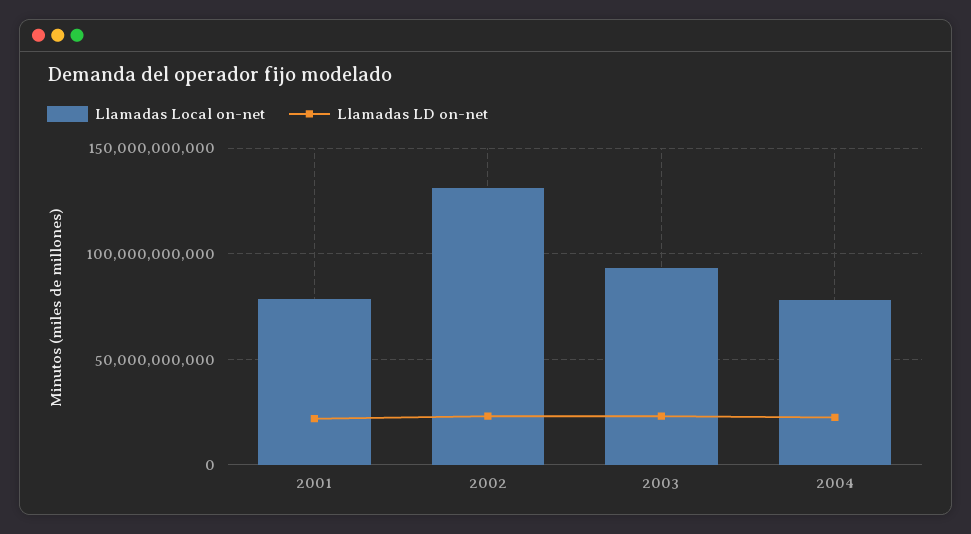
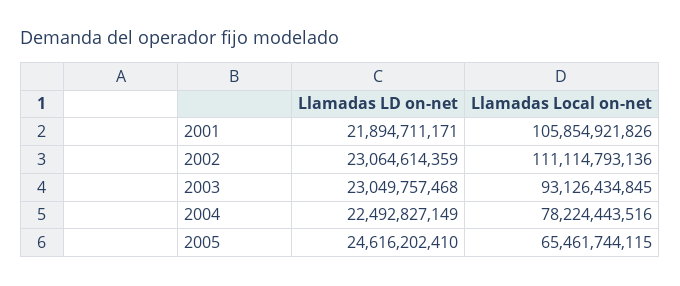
Llamadas Local on-net, 2001: 80000000000 -> 105854921826
Llamadas Local on-net, 2002: 130000000000 -> 111114793136
Llamadas LD on-net, 2005: none -> 24616202410
Llamadas Local on-net, 2005: none -> 65461744115

